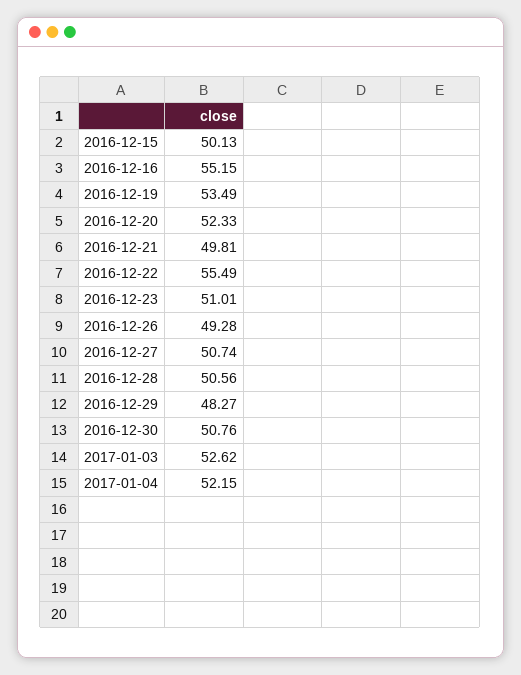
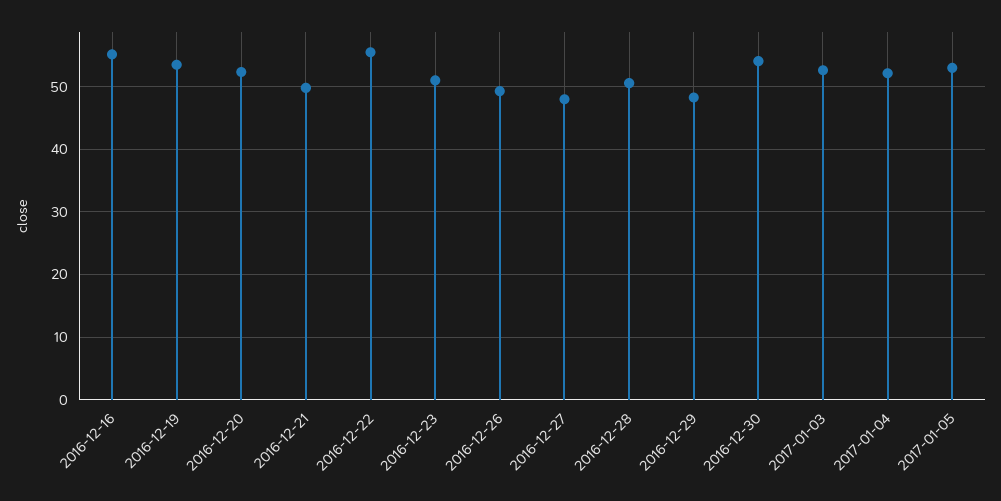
2016-12-15: 50.13 -> none
2016-12-27: 50.74 -> 48
2016-12-30: 50.76 -> 54
2017-01-05: none -> 53

